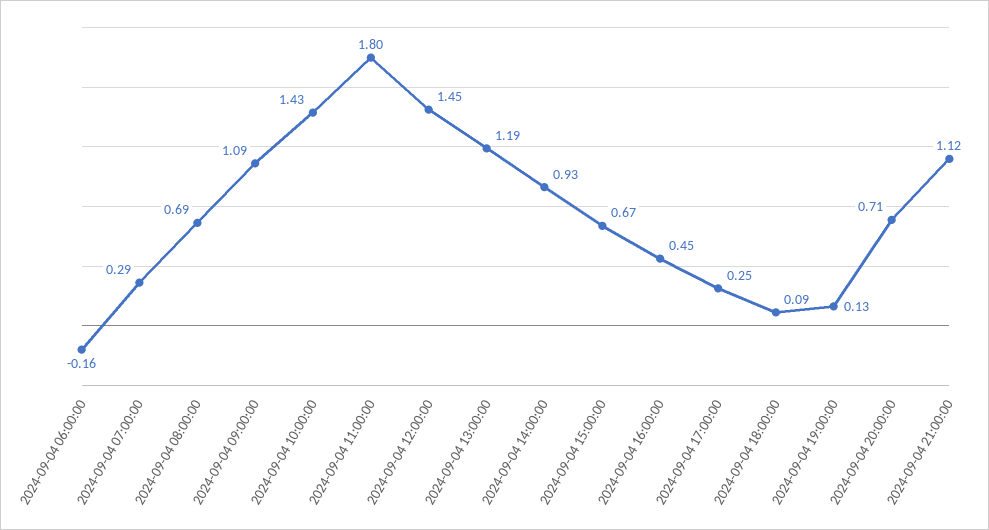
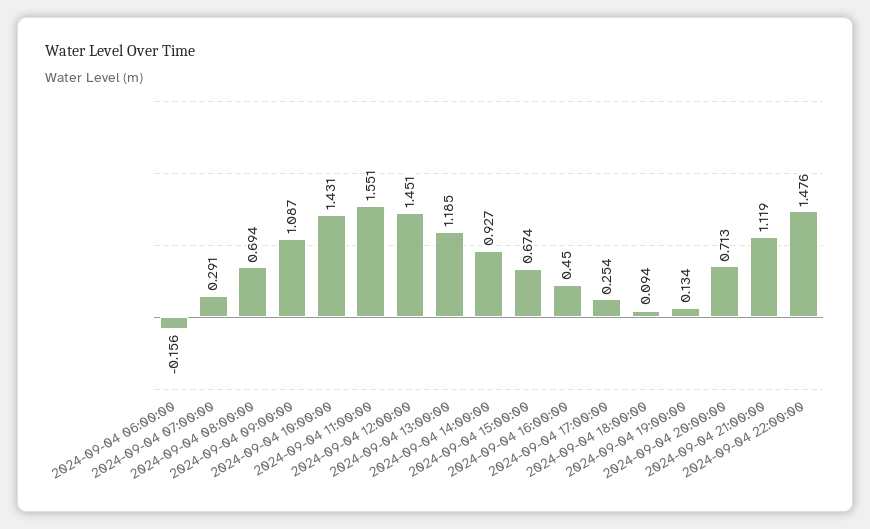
2024-09-04 11:00:00: 1.8 -> 1.551
2024-09-04 22:00:00: none -> 1.476

